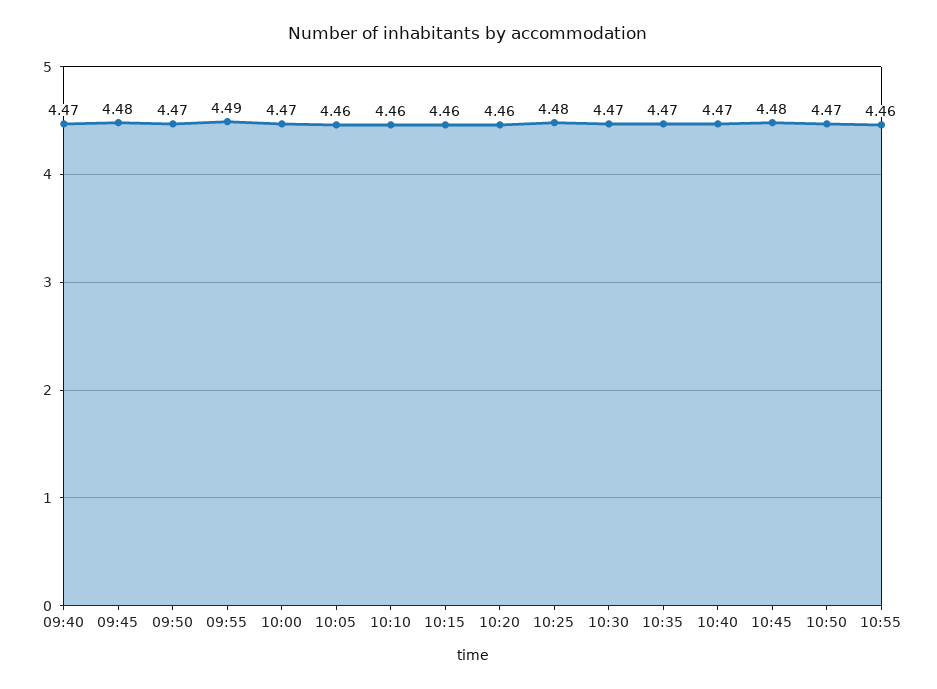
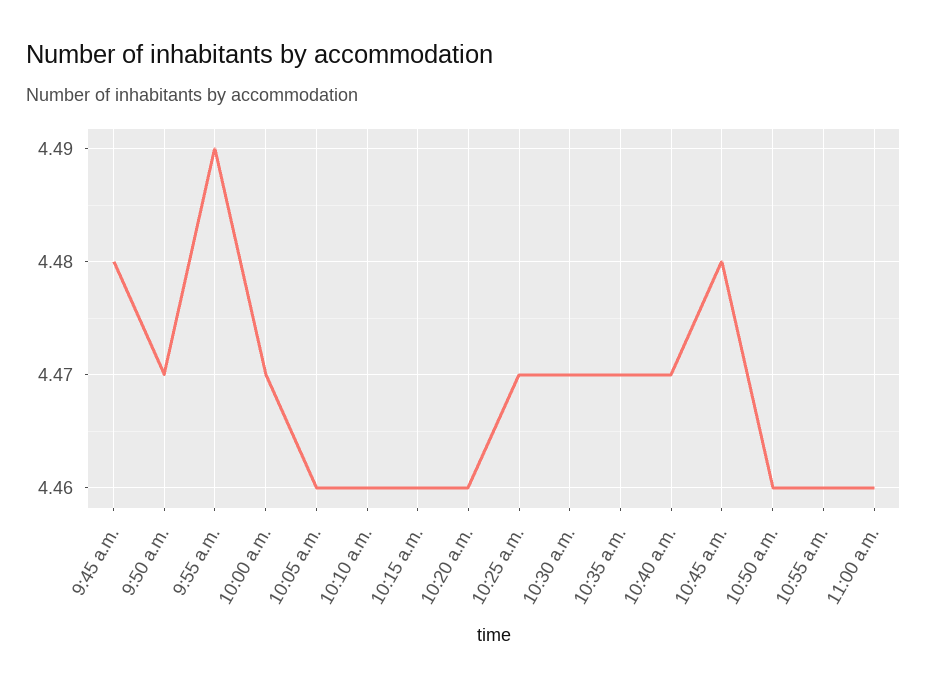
09:40: 4.47 -> none
10:25: 4.48 -> 4.47
10:50: 4.47 -> 4.46
11:00 a.m.: none -> 4.46

